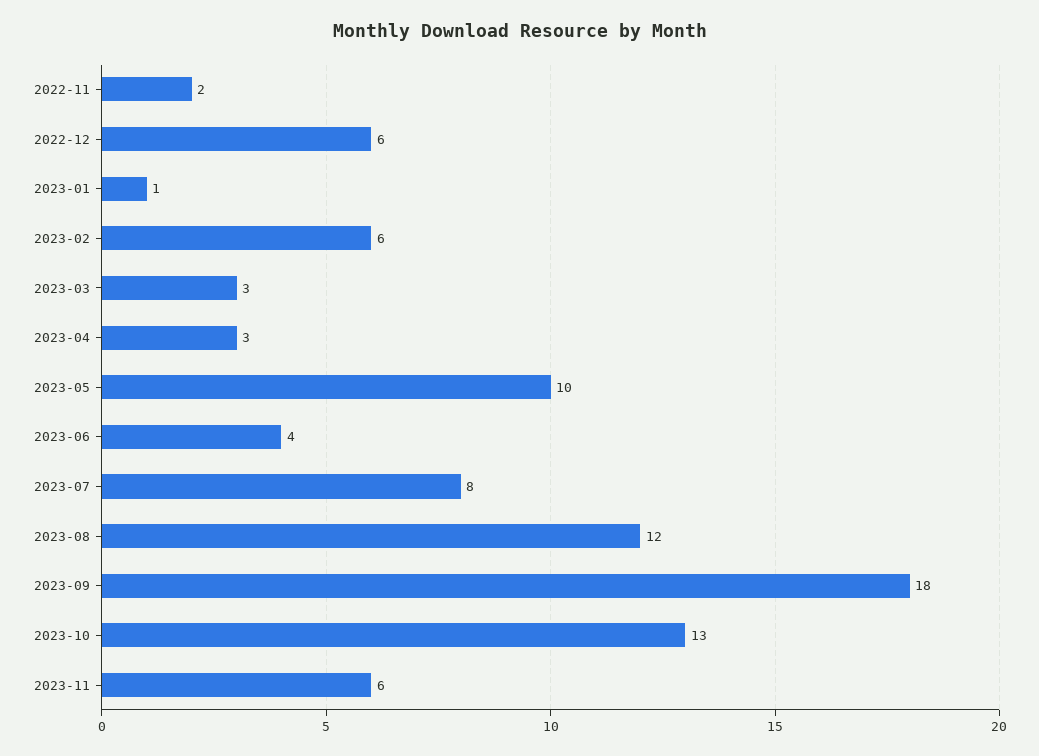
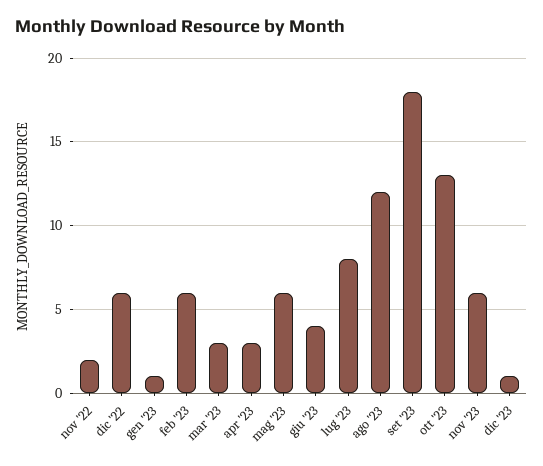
2023-05: 10 -> 6
dic '23: none -> 1

